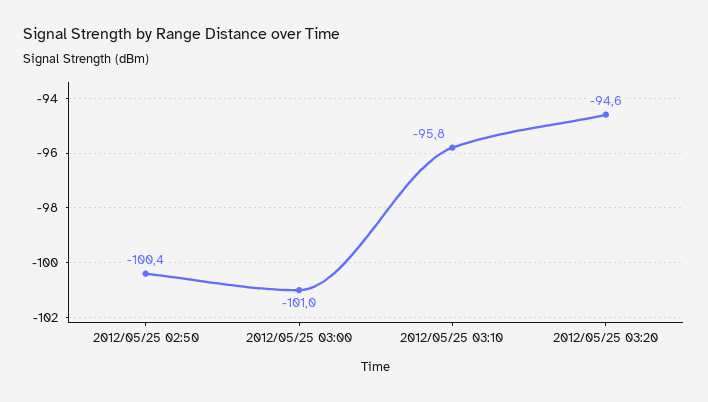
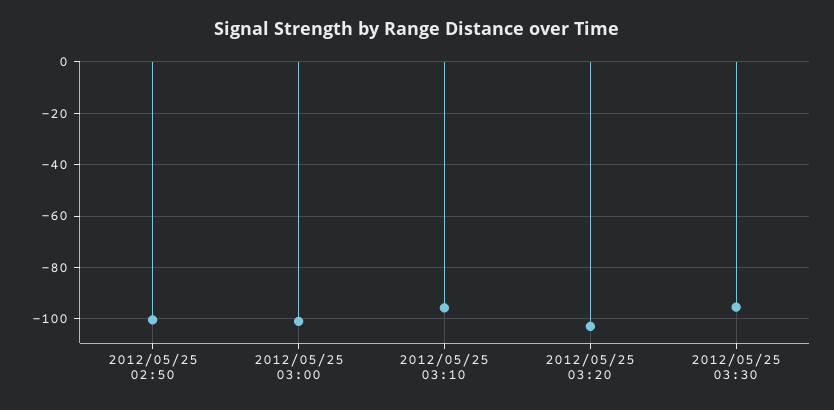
2012/05/25 03:20: -94.6 -> -102.5
2012/05/25 03:30: none -> -95

